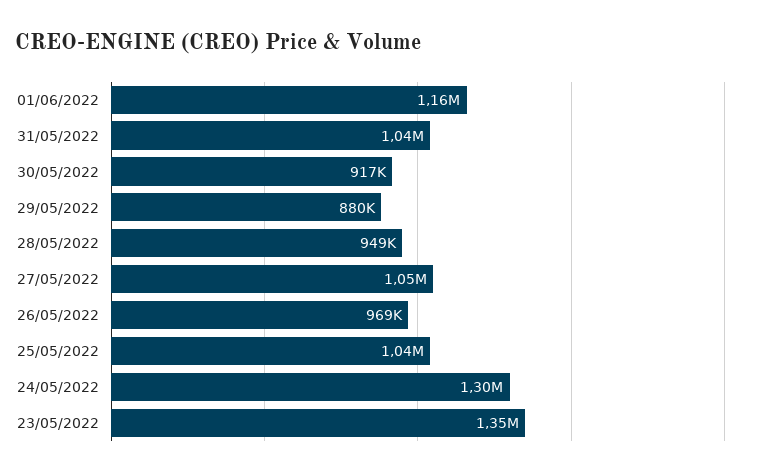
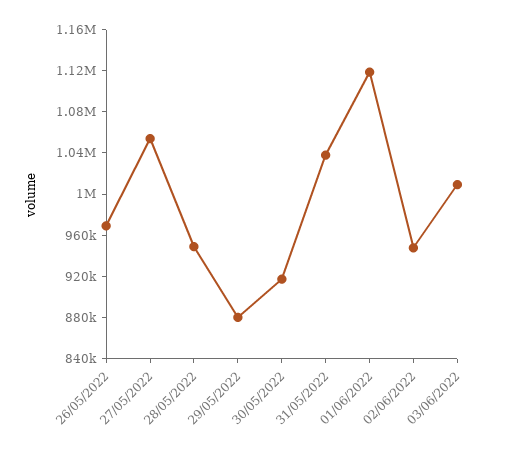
01/06/2022: 1160000 -> 1120000
25/05/2022: 1040000 -> none
24/05/2022: 1300000 -> none
23/05/2022: 1350000 -> none
02/06/2022: none -> 950000
03/06/2022: none -> 1010000

